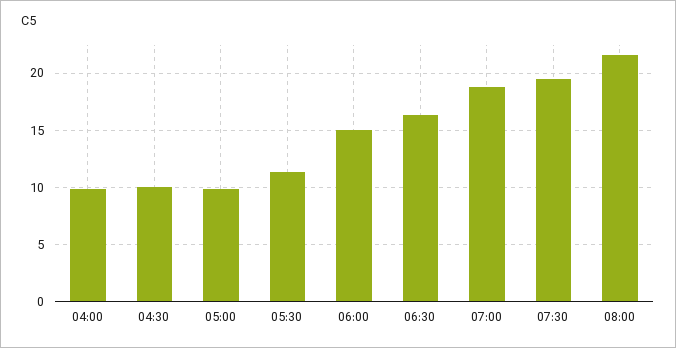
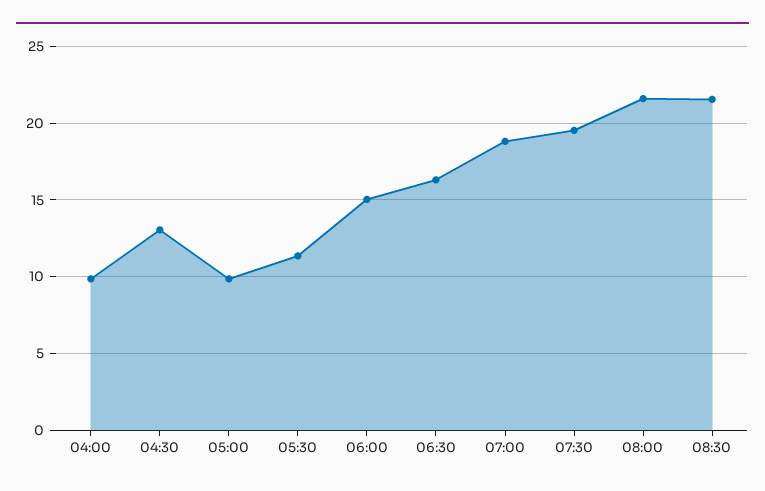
04:30: 10 -> 13
08:30: none -> 21.5

